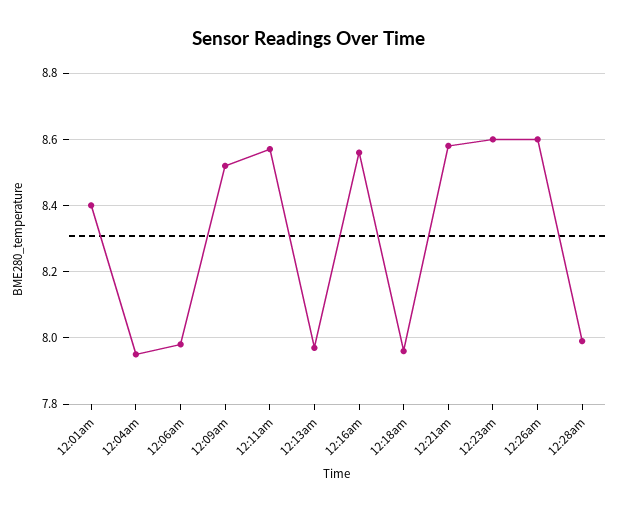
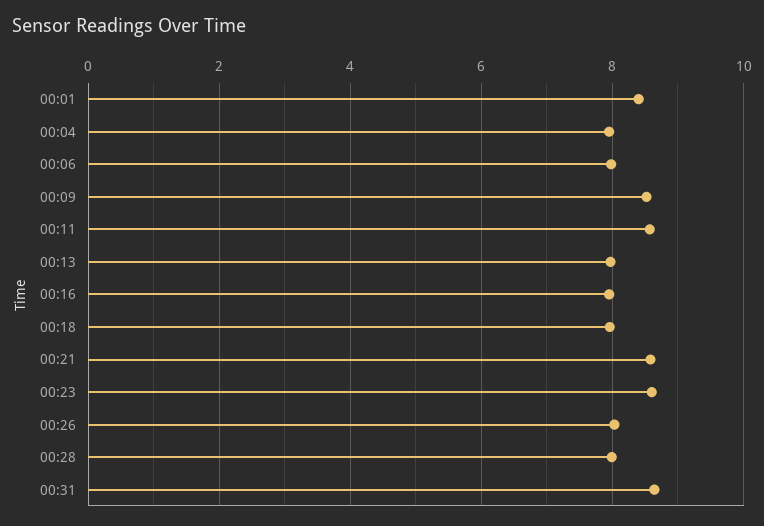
12:16am: 8.55 -> 8
12:26am: 8.6 -> 8
00:31: none -> 8.6

